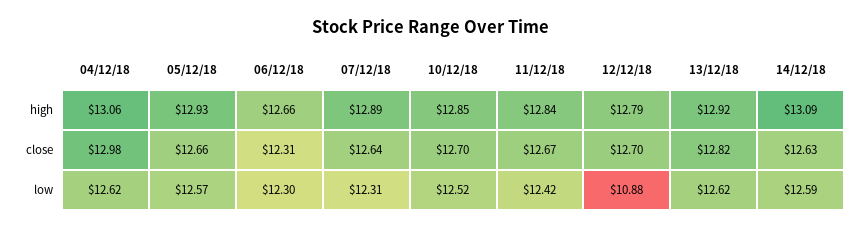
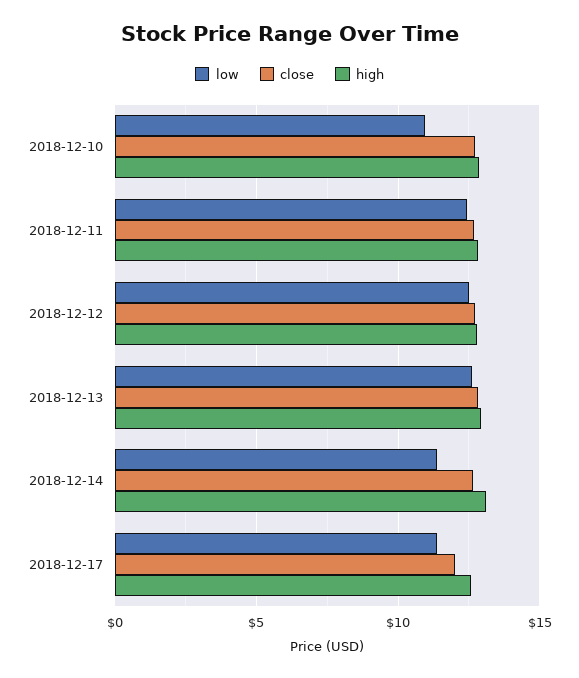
high, 04/12/18: 13.06 -> none
high, 05/12/18: 12.93 -> none
high, 06/12/18: 12.66 -> none
high, 07/12/18: 12.89 -> none
close, 04/12/18: 12.98 -> none
close, 05/12/18: 12.66 -> none
close, 06/12/18: 12.31 -> none
close, 07/12/18: 12.64 -> none
low, 04/12/18: 12.62 -> none
low, 05/12/18: 12.57 -> none
low, 06/12/18: 12.3 -> none
low, 07/12/18: 12.31 -> none
low, 10/12/18: 12.52 -> 11
low, 12/12/18: 10.88 -> 12.5
low, 14/12/18: 12.59 -> 11.5
low, 2018-12-17: none -> 11.5
close, 2018-12-17: none -> 12
high, 2018-12-17: none -> 12.5

